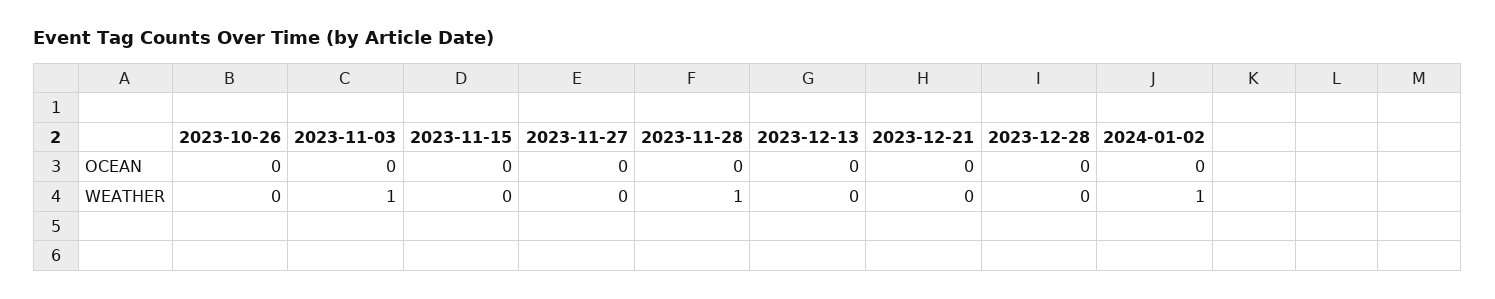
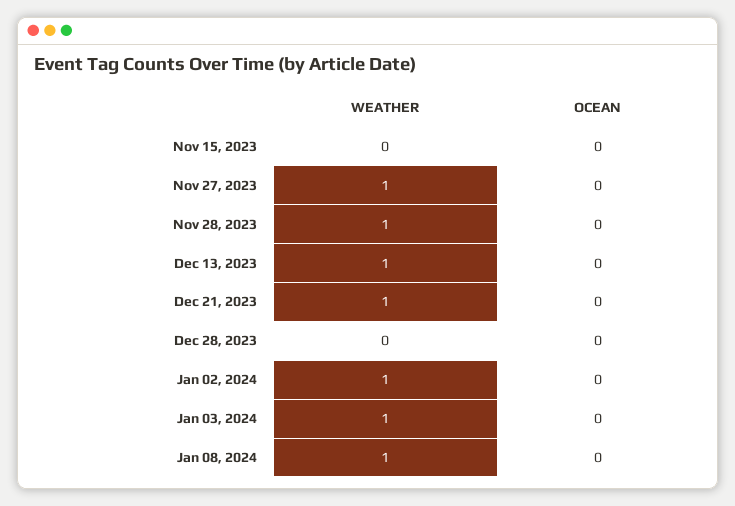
2023-10-26, OCEAN: 0 -> none
2023-11-03, OCEAN: 0 -> none
2023-10-26, WEATHER: 0 -> none
2023-11-03, WEATHER: 1 -> none
2023-11-27, WEATHER: 0 -> 1
2023-12-13, WEATHER: 0 -> 1
2023-12-21, WEATHER: 0 -> 1
Jan 03, 2024, WEATHER: none -> 1
Jan 03, 2024, OCEAN: none -> 0
Jan 08, 2024, WEATHER: none -> 1
Jan 08, 2024, OCEAN: none -> 0

